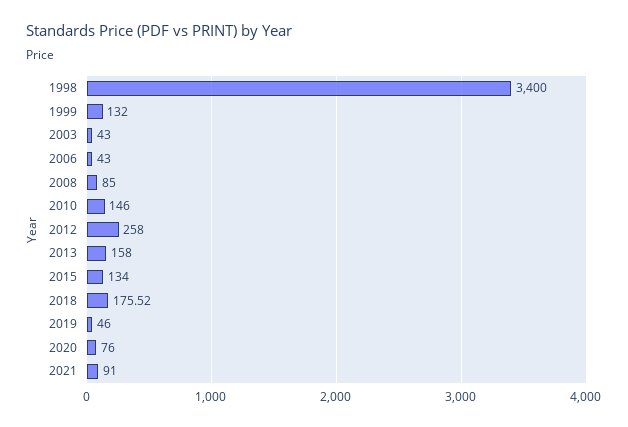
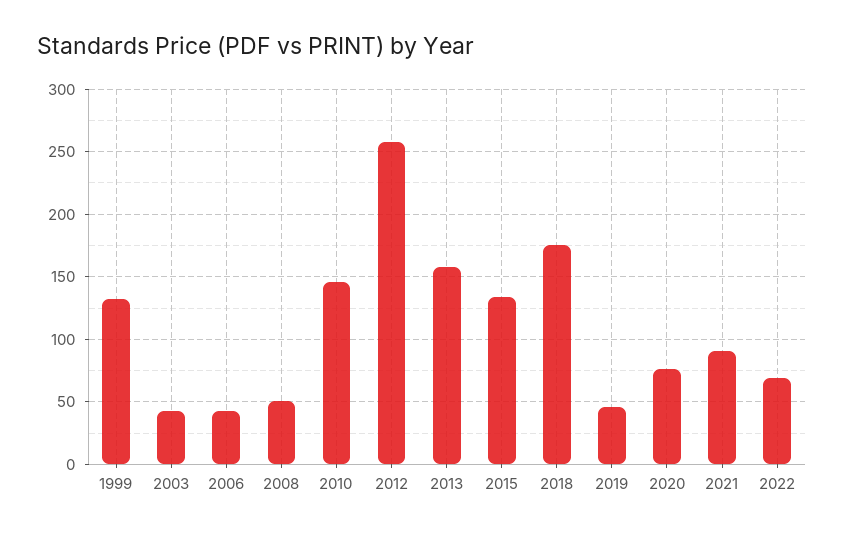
1998: 3400 -> none
2008: 85 -> 50
2022: none -> 70

